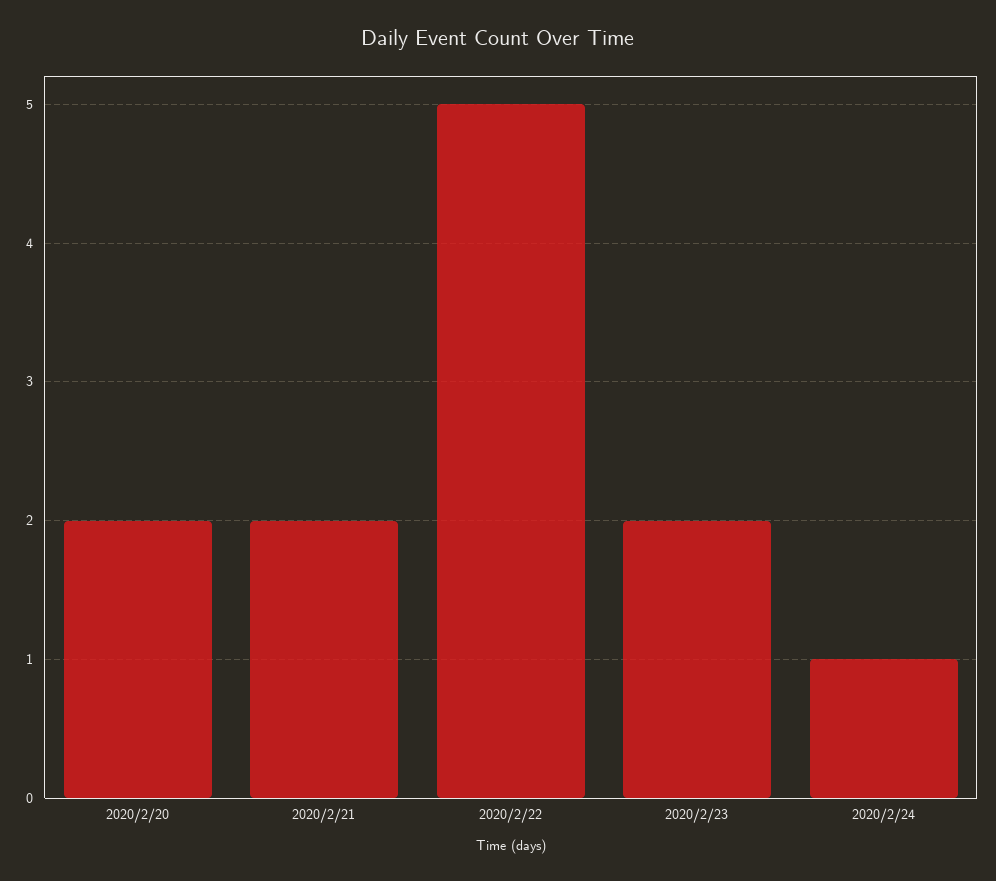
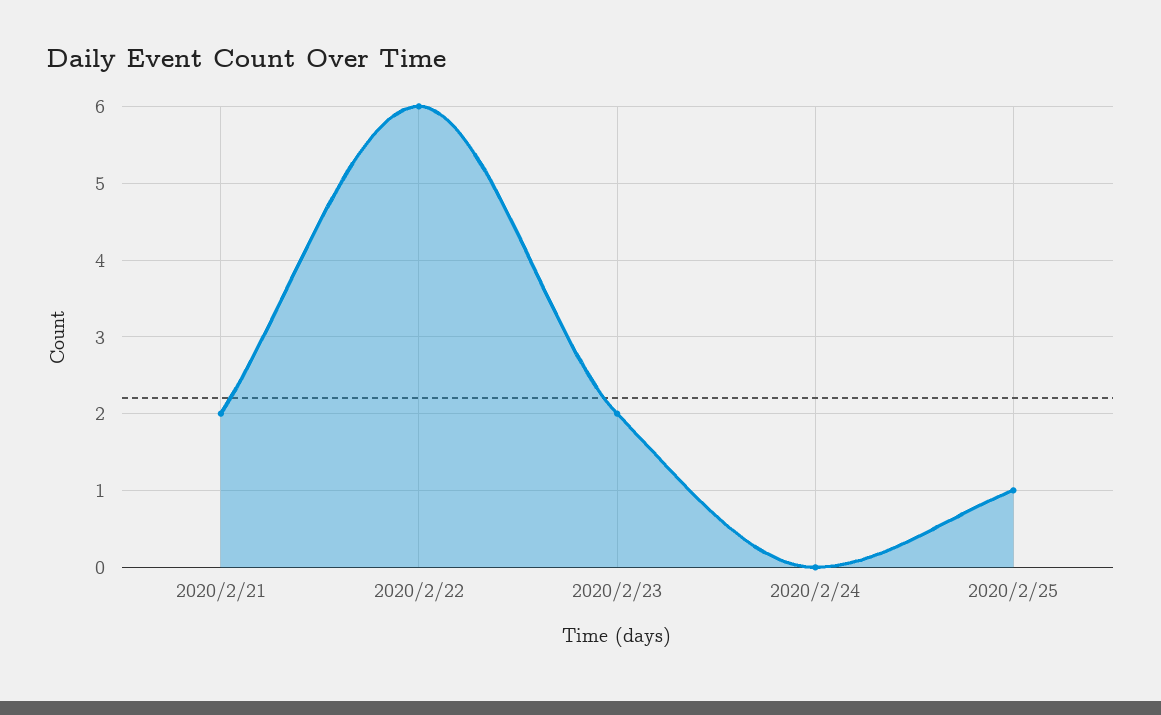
2020/2/20: 2 -> none
2020/2/22: 5 -> 6
2020/2/24: 1 -> 0
2020/2/25: none -> 1

